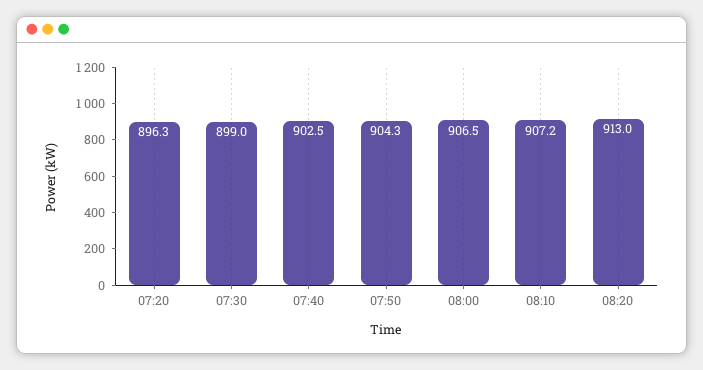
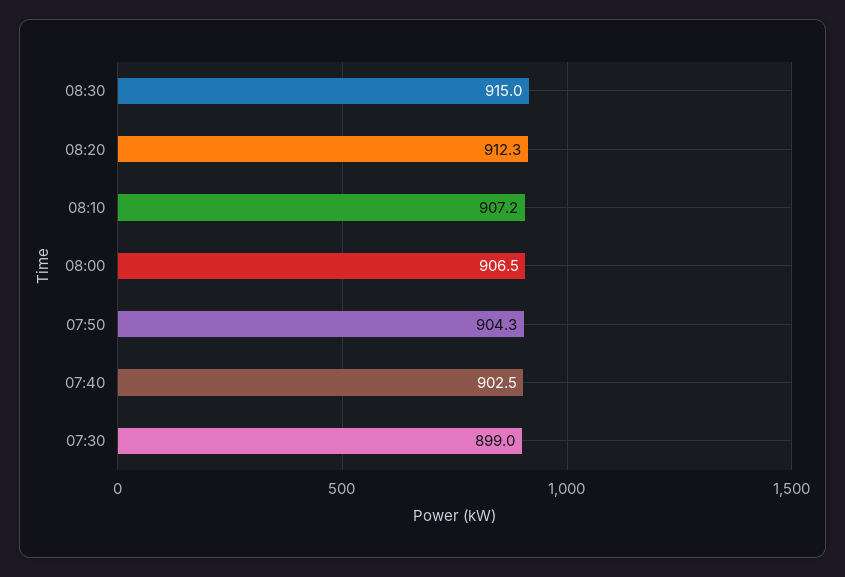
07:20: 896.3 -> none
08:20: 913 -> 912.3
08:30: none -> 915

